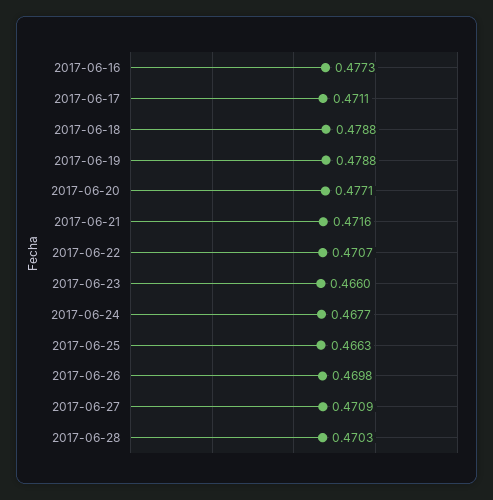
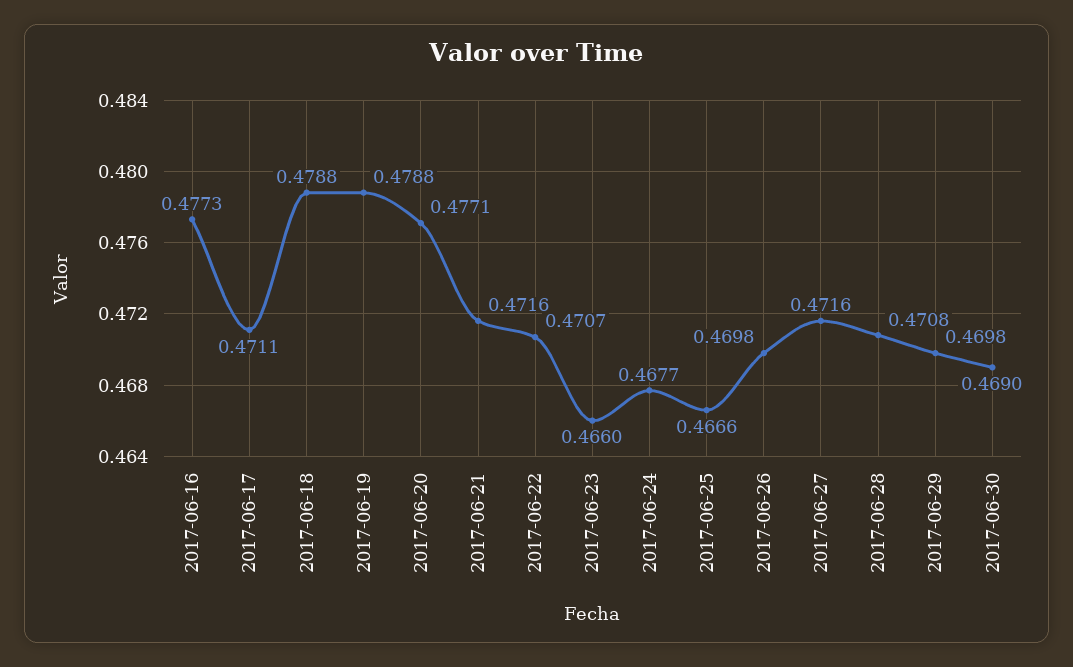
2017-06-25: 0.4663 -> 0.4666
2017-06-27: 0.4709 -> 0.4716
2017-06-28: 0.4703 -> 0.4708
2017-06-29: none -> 0.4698
2017-06-30: none -> 0.469

